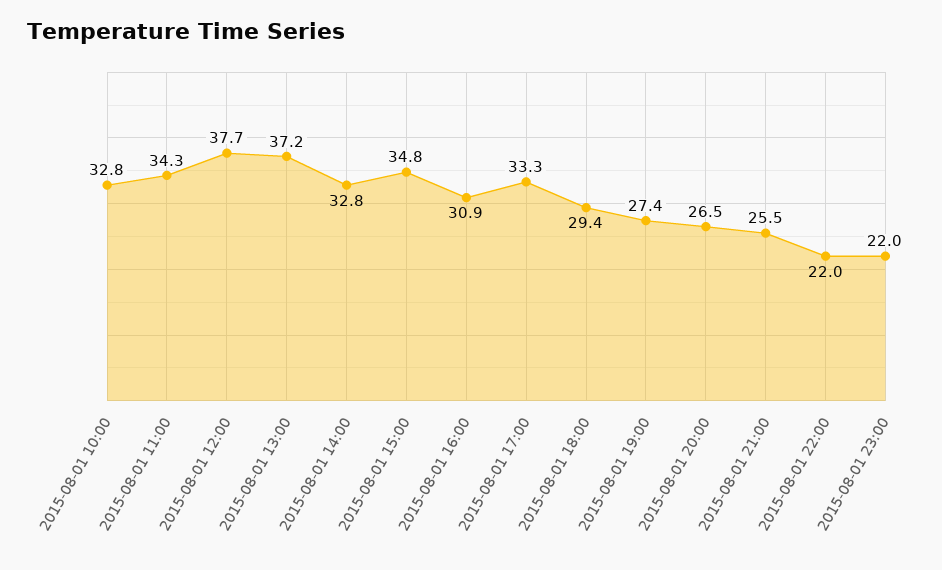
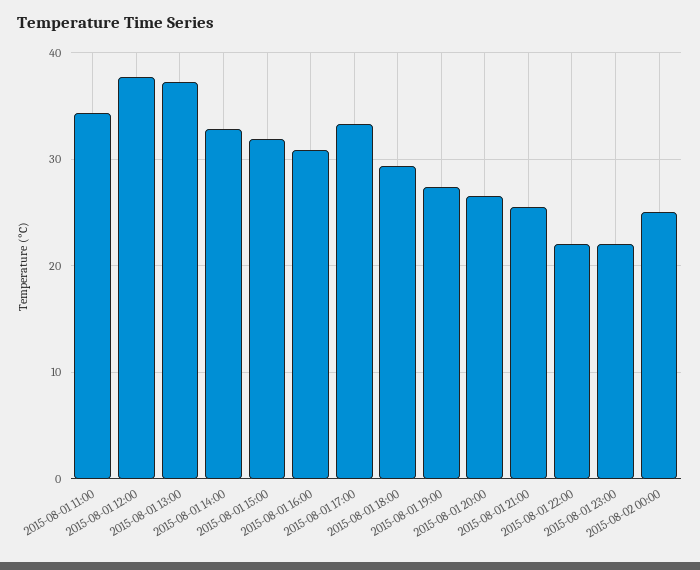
2015-08-01 10:00: 32.8 -> none
2015-08-01 15:00: 34.8 -> 32
2015-08-02 00:00: none -> 25

